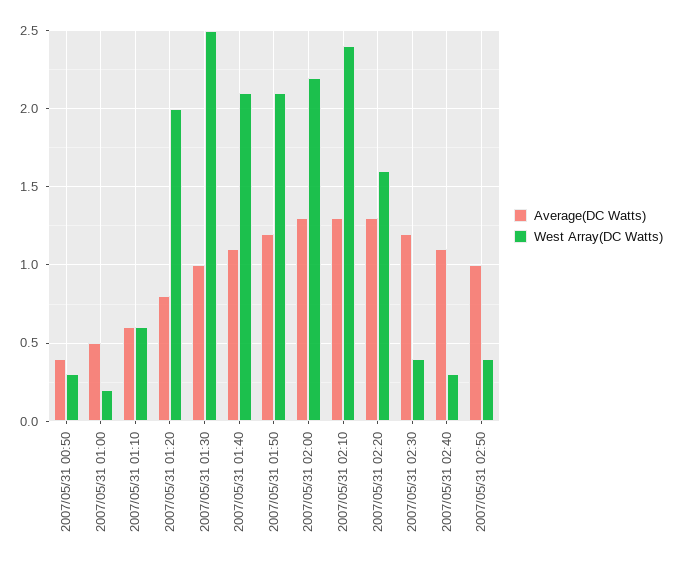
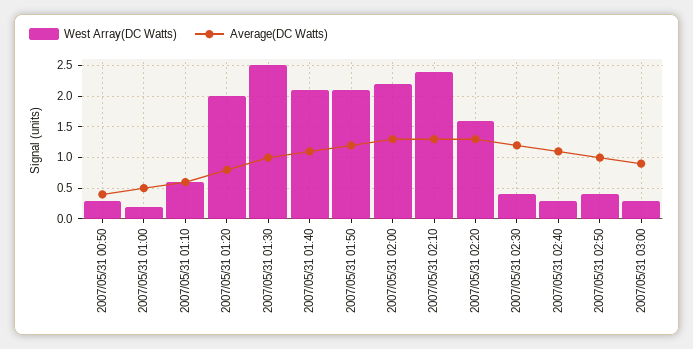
West Array(DC Watts), 2007/05/31 03:00: none -> 0.3
Average(DC Watts), 2007/05/31 03:00: none -> 0.9

